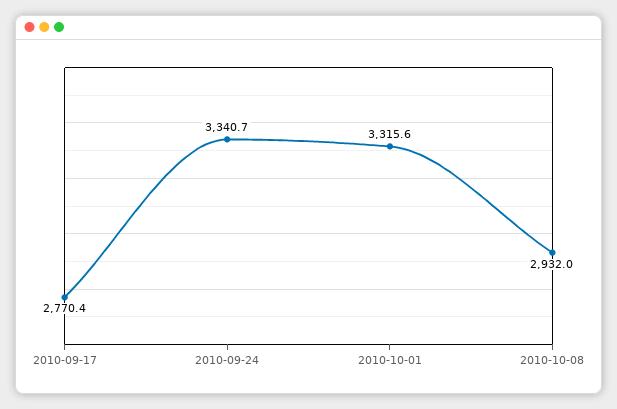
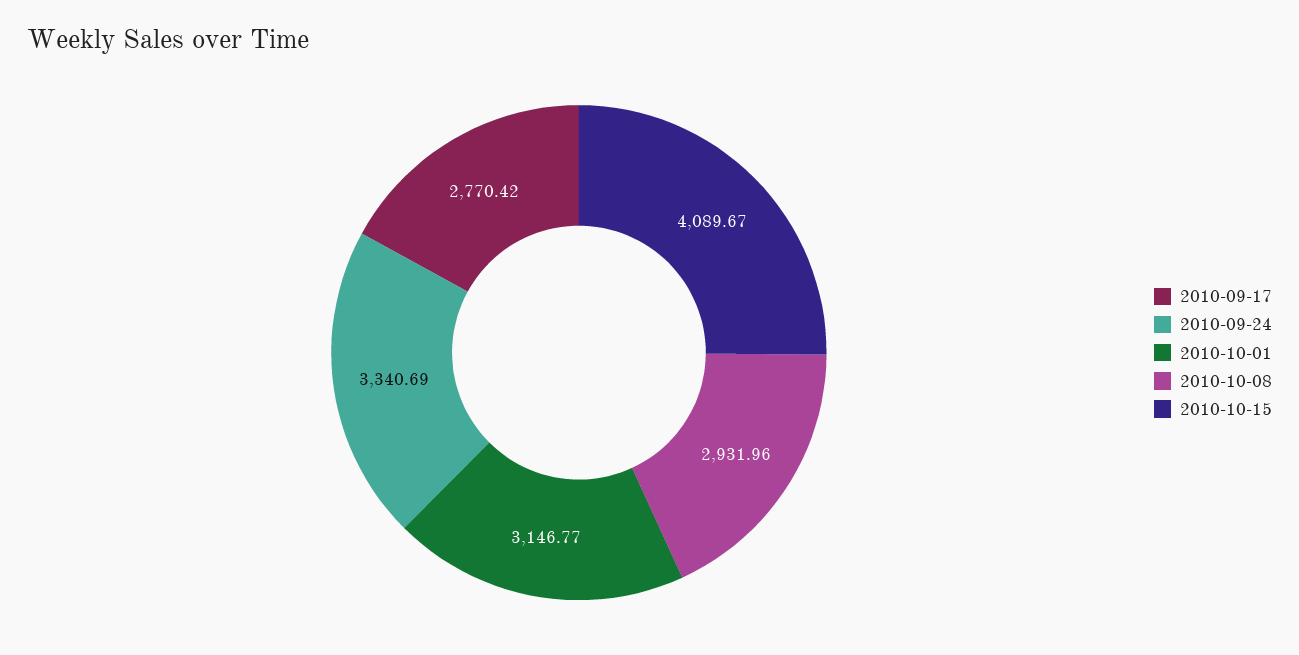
2010-10-01: 3315.6 -> 3146.77
2010-10-15: none -> 4089.67

